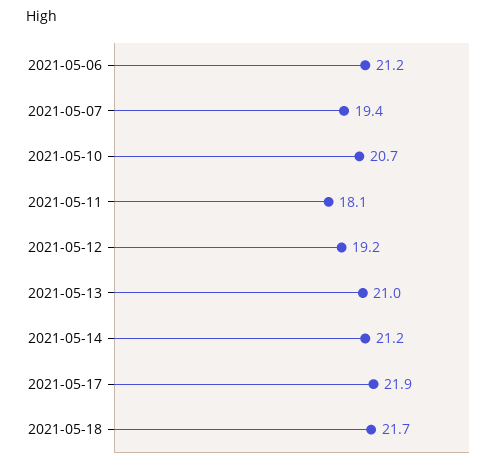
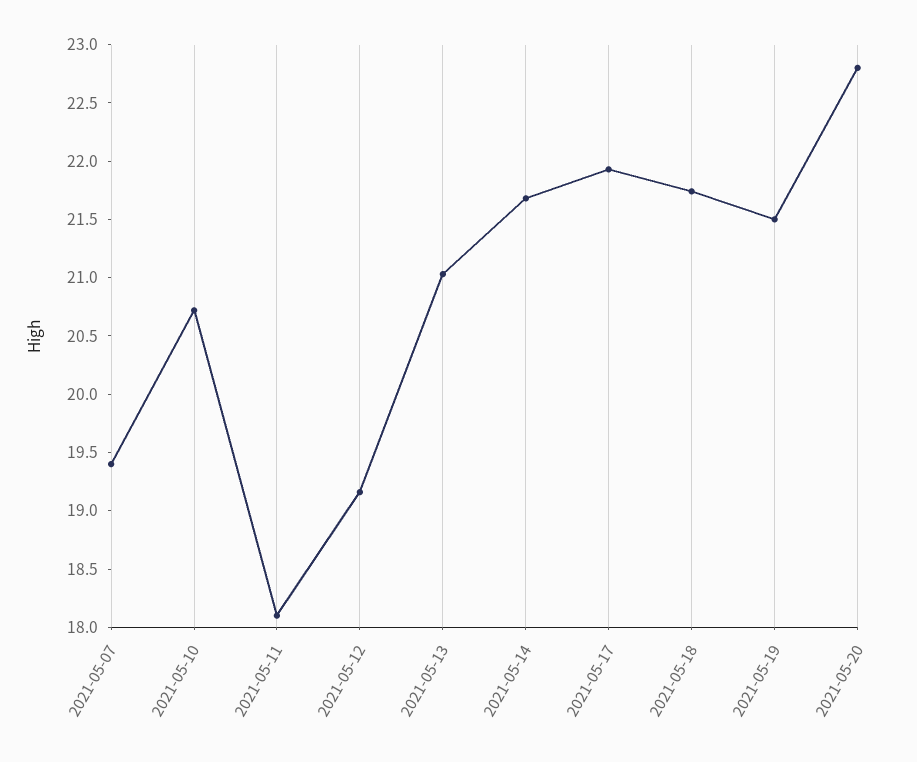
2021-05-06: 21.2 -> none
2021-05-14: 21.2 -> 21.7
2021-05-19: none -> 21.5
2021-05-20: none -> 22.8

